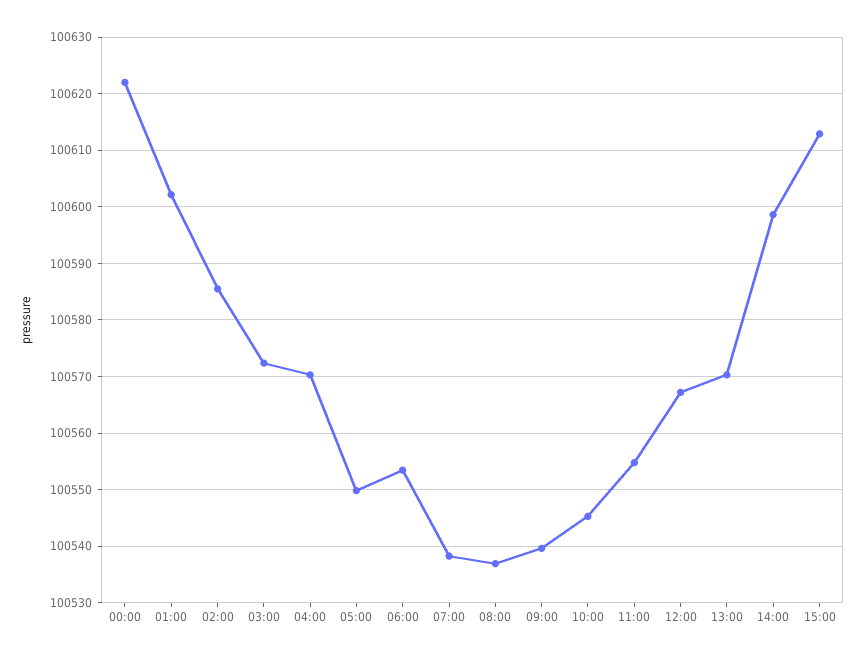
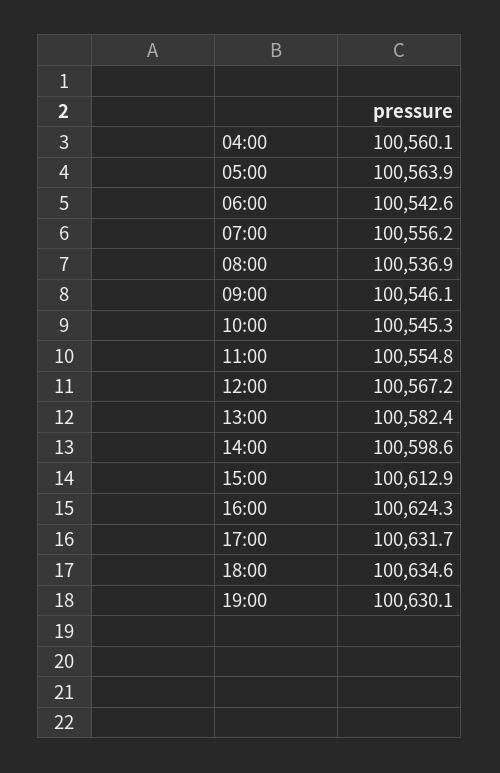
00:00: 100622 -> none
01:00: 100602 -> none
02:00: 100586 -> none
03:00: 100572 -> none
04:00: 100570 -> 100560.1
05:00: 100550 -> 100563.9
06:00: 100554 -> 100542.6
07:00: 100538 -> 100556.2
09:00: 100540 -> 100546.1
13:00: 100570 -> 100582.4
16:00: none -> 100624.3
17:00: none -> 100631.7
18:00: none -> 100634.6
19:00: none -> 100630.1

